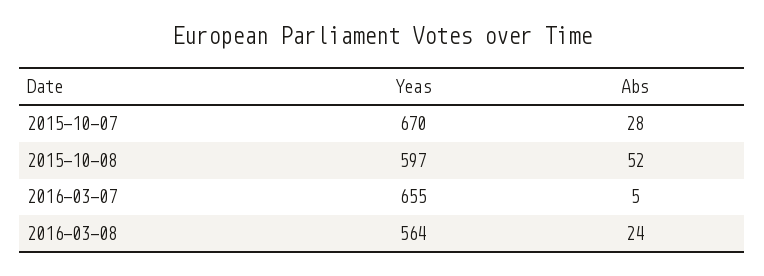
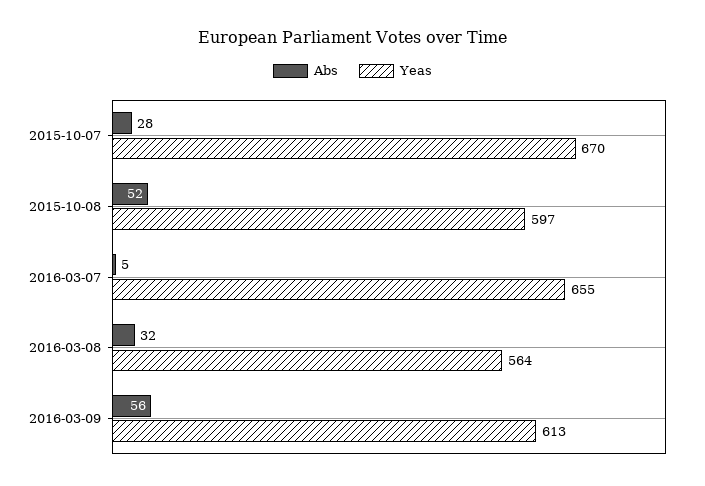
Abs, 2016-03-08: 24 -> 32
Abs, 2016-03-09: none -> 56
Yeas, 2016-03-09: none -> 613

